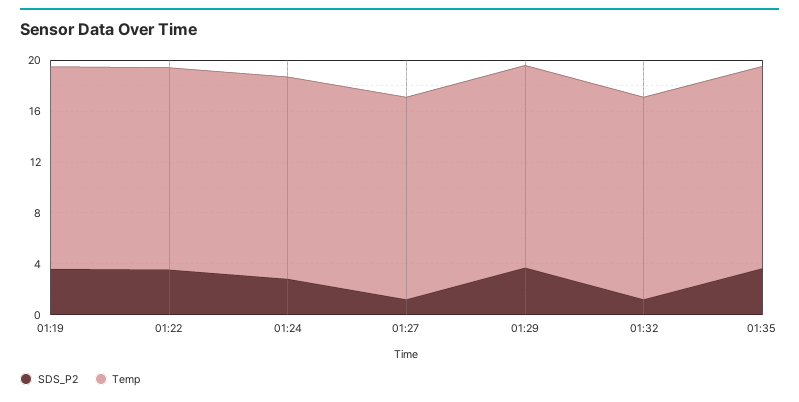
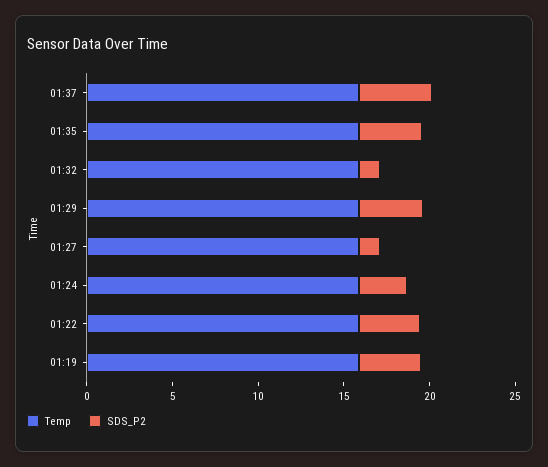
Temp, 01:37: none -> 16
SDS_P2, 01:37: none -> 4

